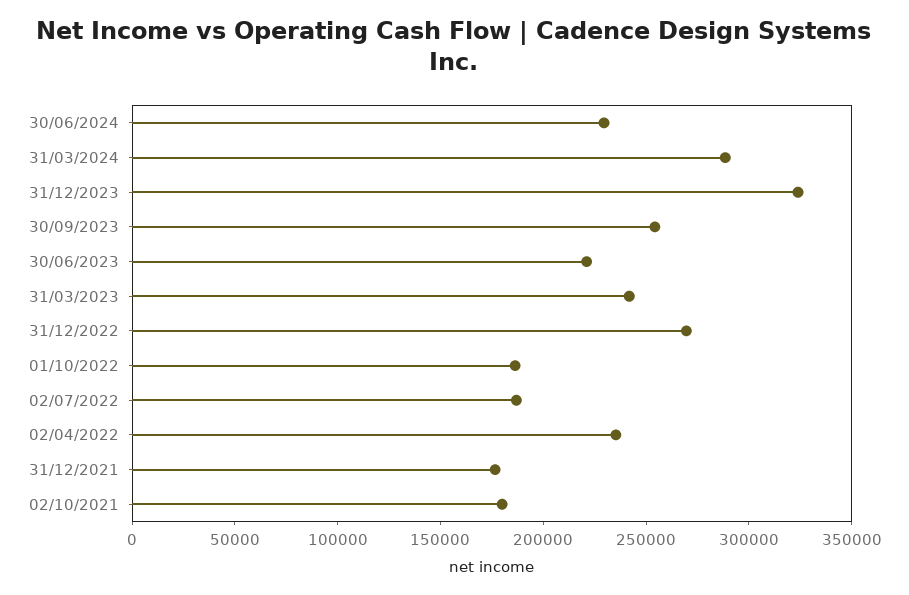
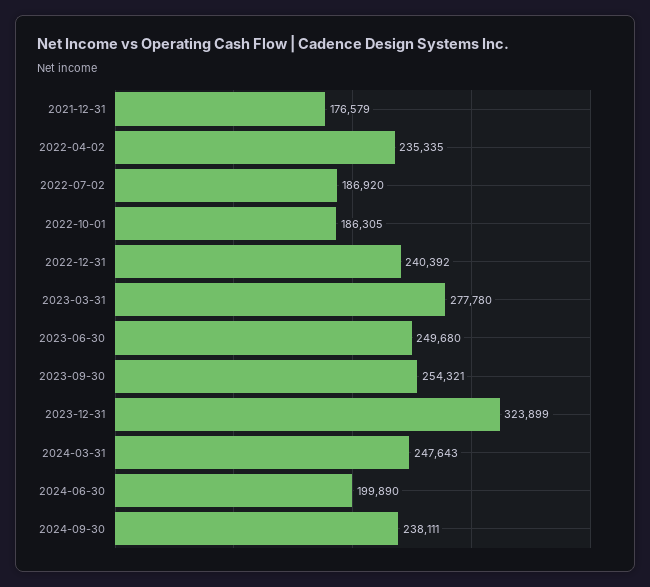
30/06/2024: 230000 -> 199890
31/03/2024: 290000 -> 247643
30/06/2023: 220000 -> 249680
31/03/2023: 240000 -> 277780
31/12/2022: 270000 -> 240392
02/10/2021: 180000 -> none
2024-09-30: none -> 238111

